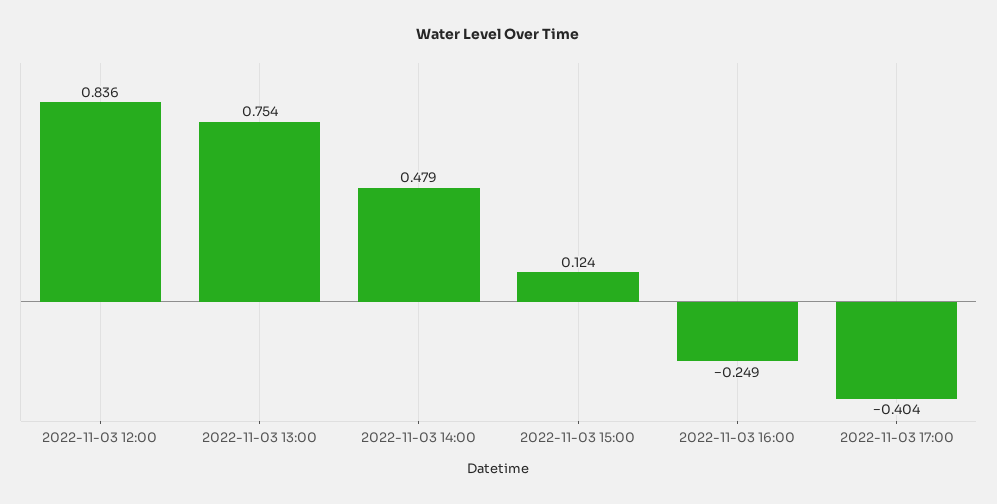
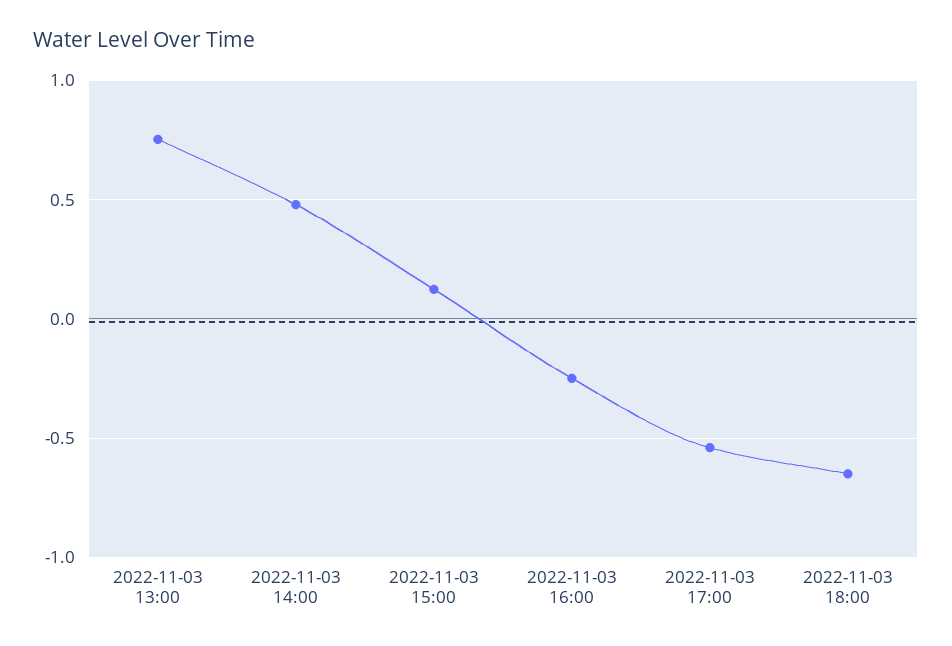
2022-11-03 12:00: 0.836 -> none
2022-11-03 17:00: -0.404 -> -0.55
2022-11-03 18:00: none -> -0.65

